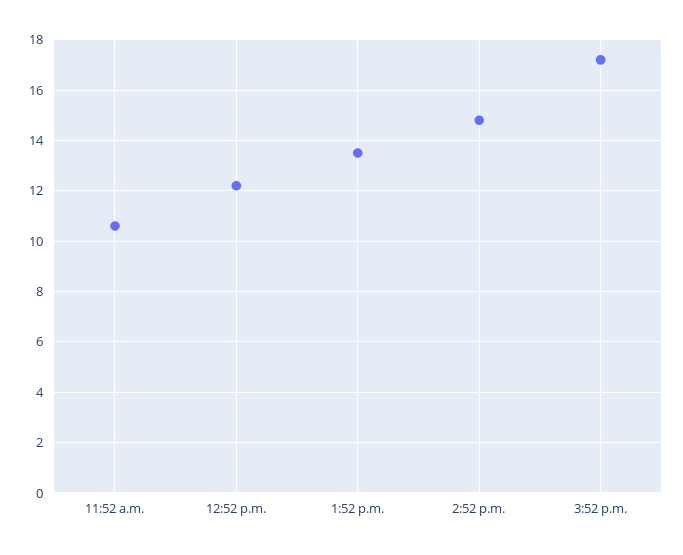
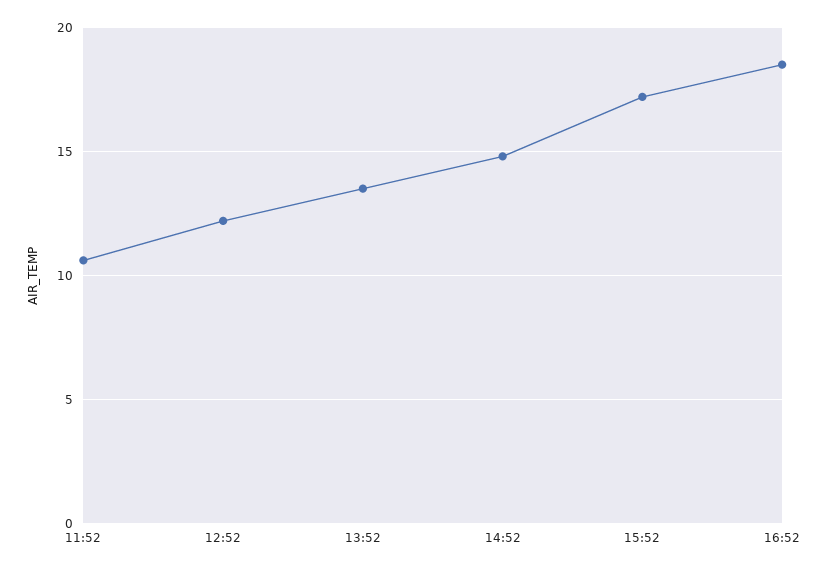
16:52: none -> 18.5

